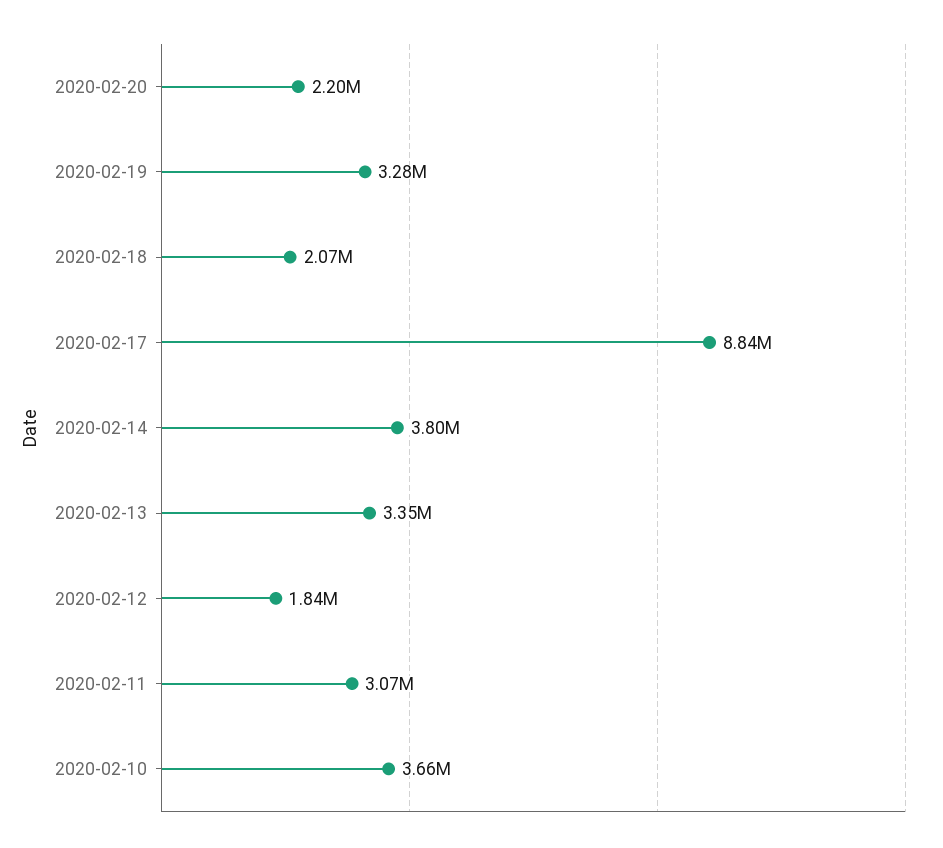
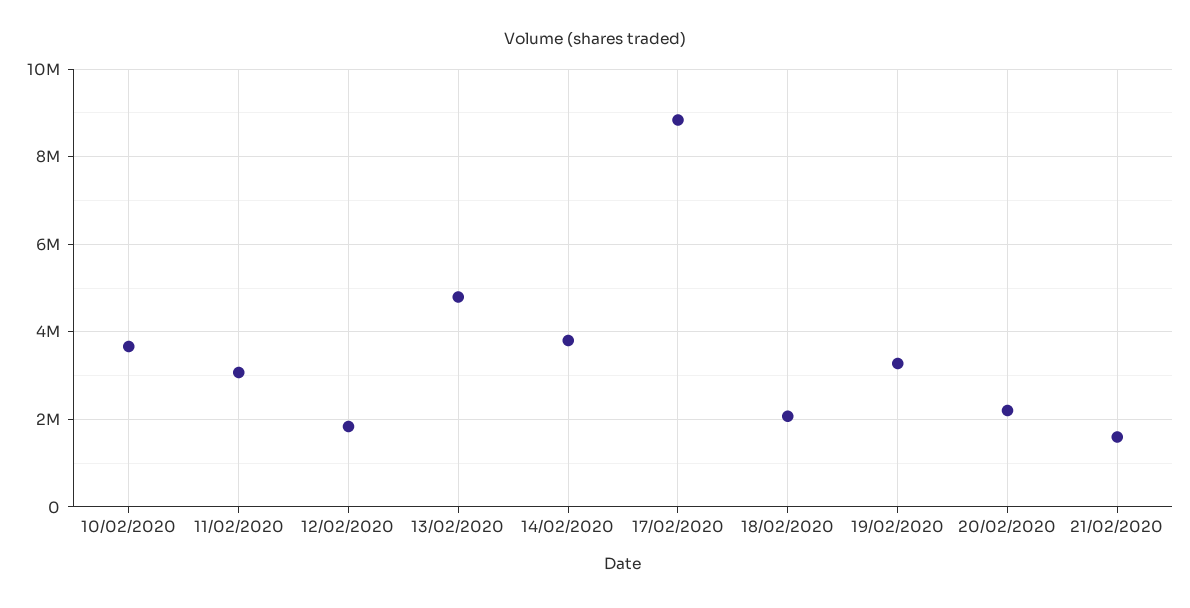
2020-02-13: 3350000 -> 4800000
21/02/2020: none -> 1600000

